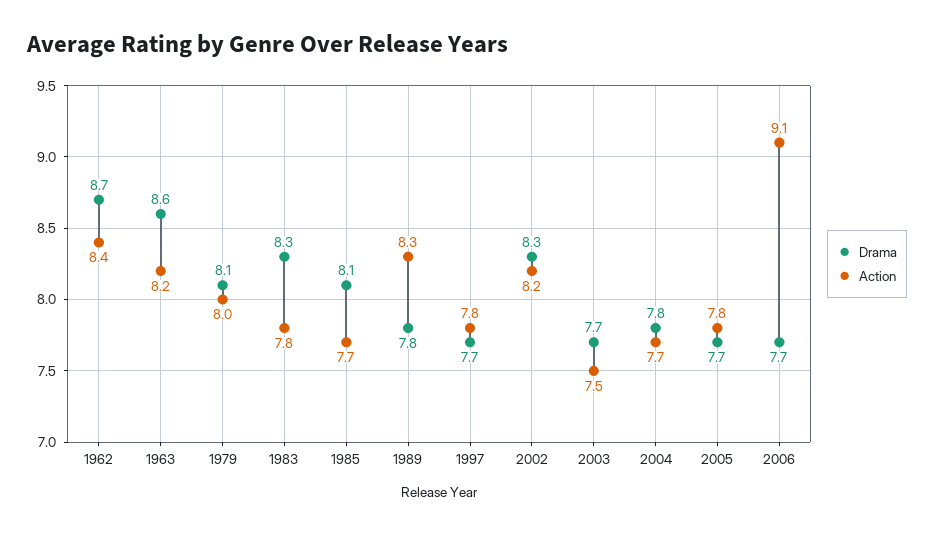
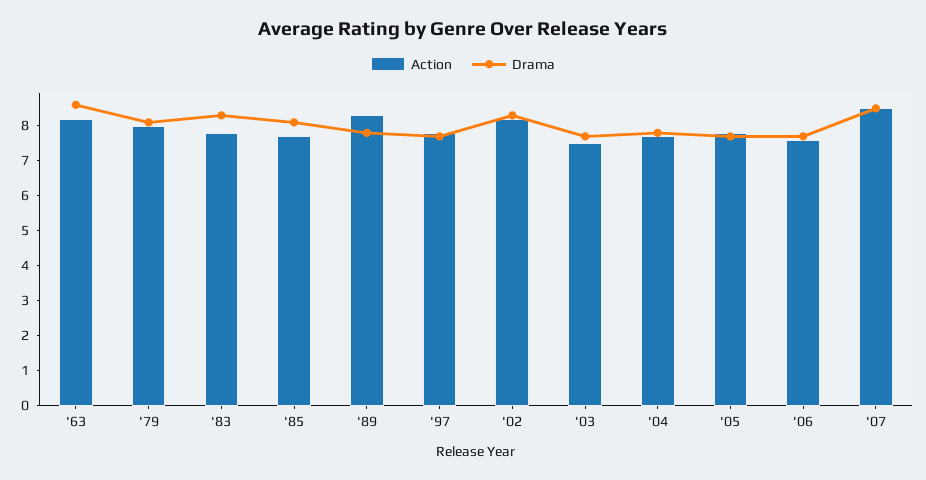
Drama, 1962: 8.7 -> none
Action, 1962: 8.4 -> none
Action, 2006: 9.1 -> 7.5
Action, '07: none -> 8.5
Drama, '07: none -> 8.5

